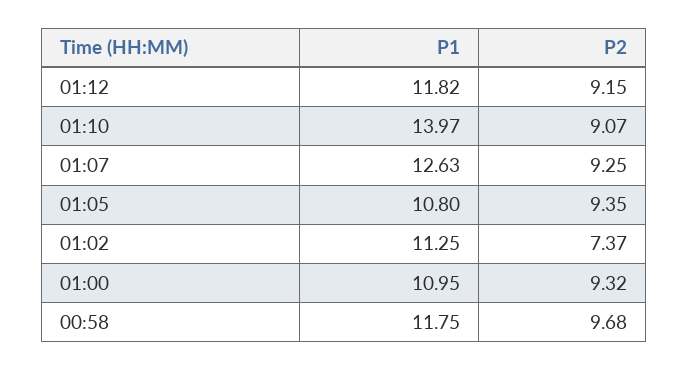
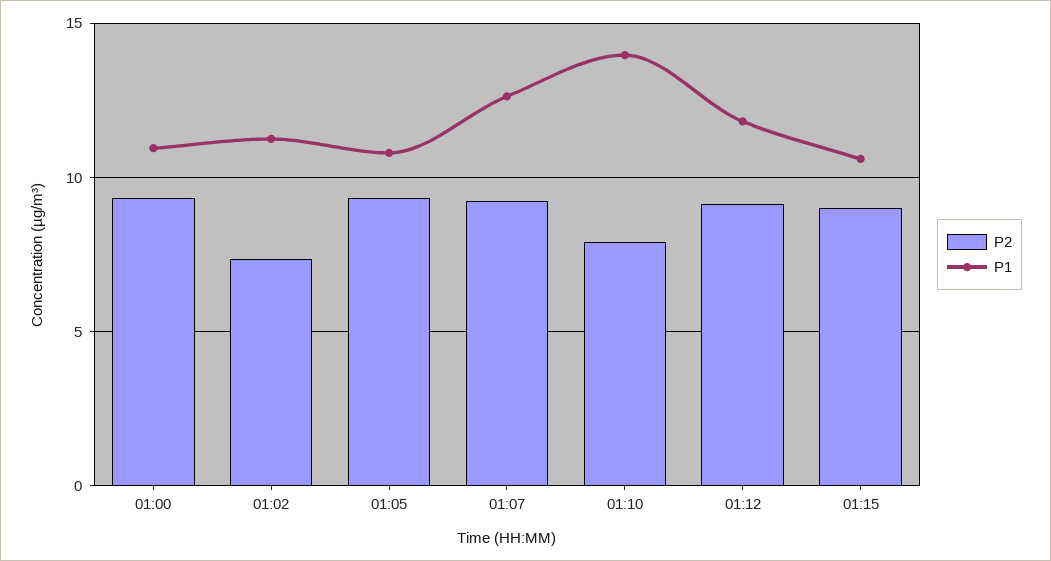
P2, 01:10: 9.07 -> 8
P1, 00:58: 11.75 -> none
P2, 00:58: 9.68 -> none
P2, 01:15: none -> 9
P1, 01:15: none -> 10.5

